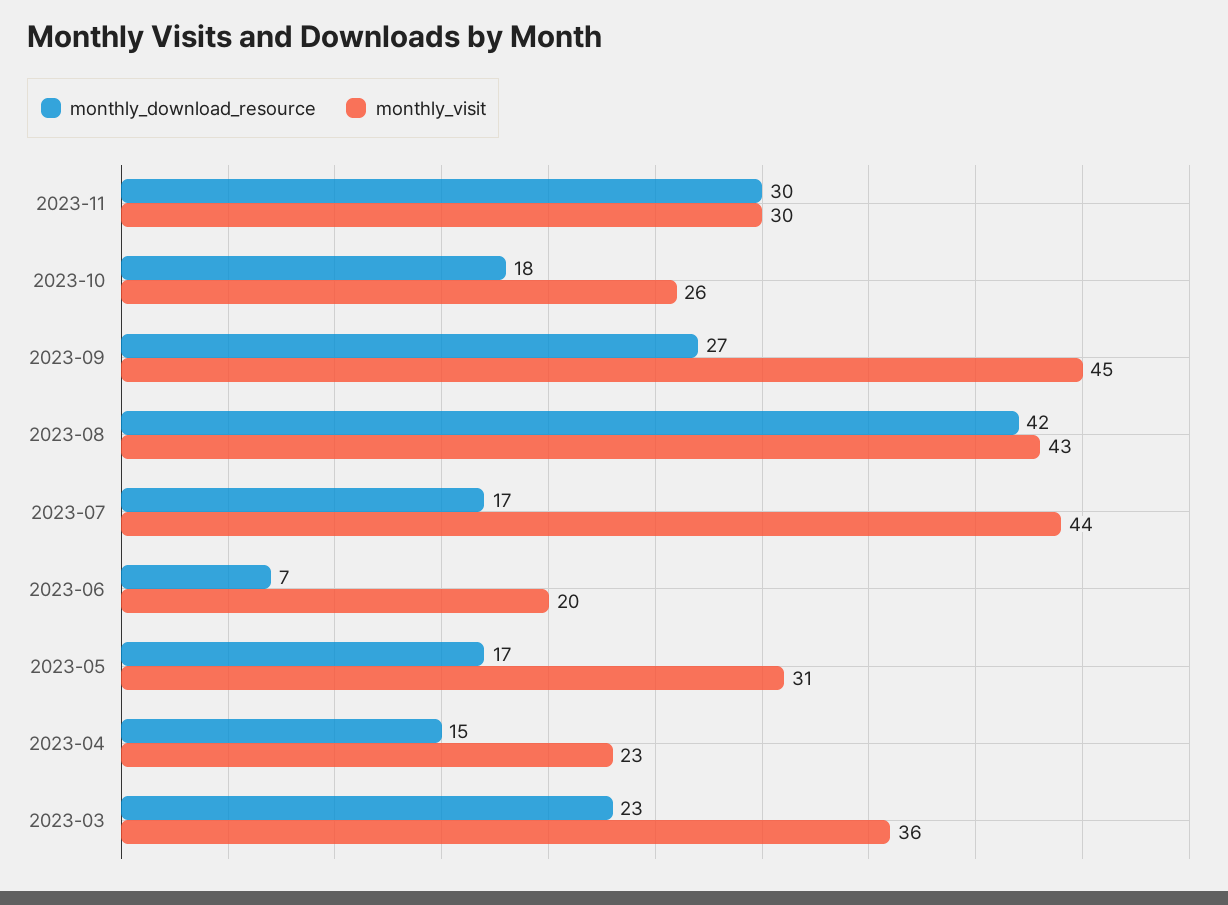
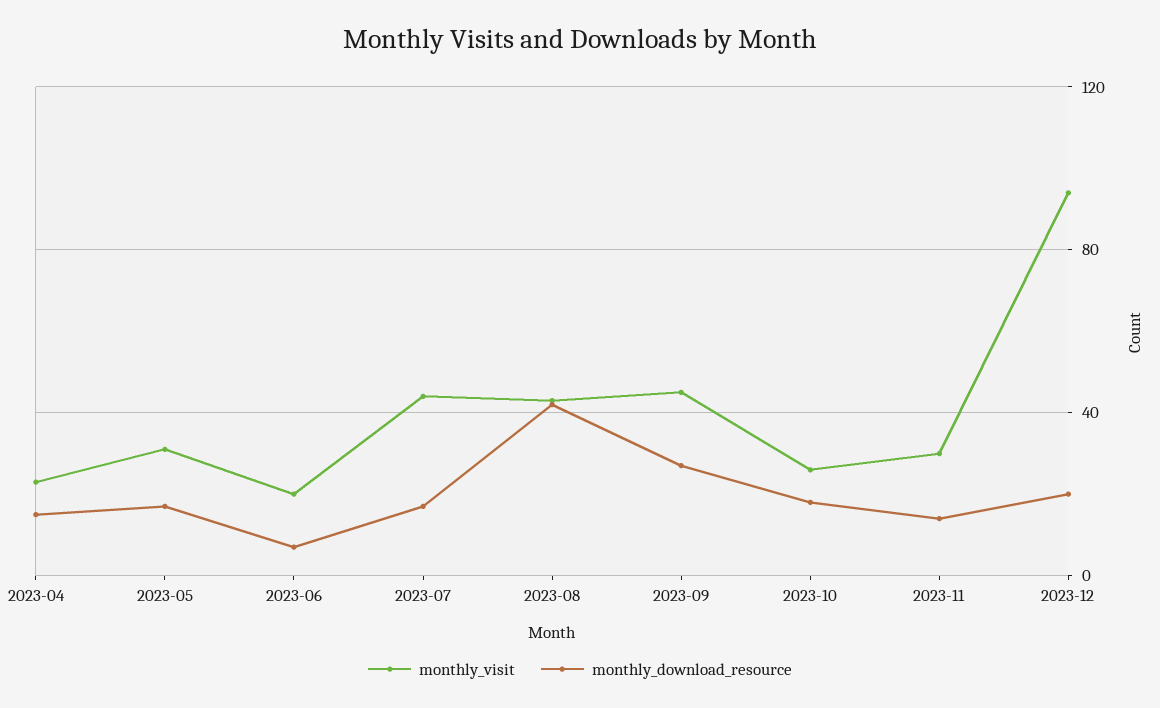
monthly_download_resource, 2023-11: 30 -> 15
monthly_download_resource, 2023-03: 23 -> none
monthly_visit, 2023-03: 36 -> none
monthly_visit, 2023-12: none -> 95
monthly_download_resource, 2023-12: none -> 20

